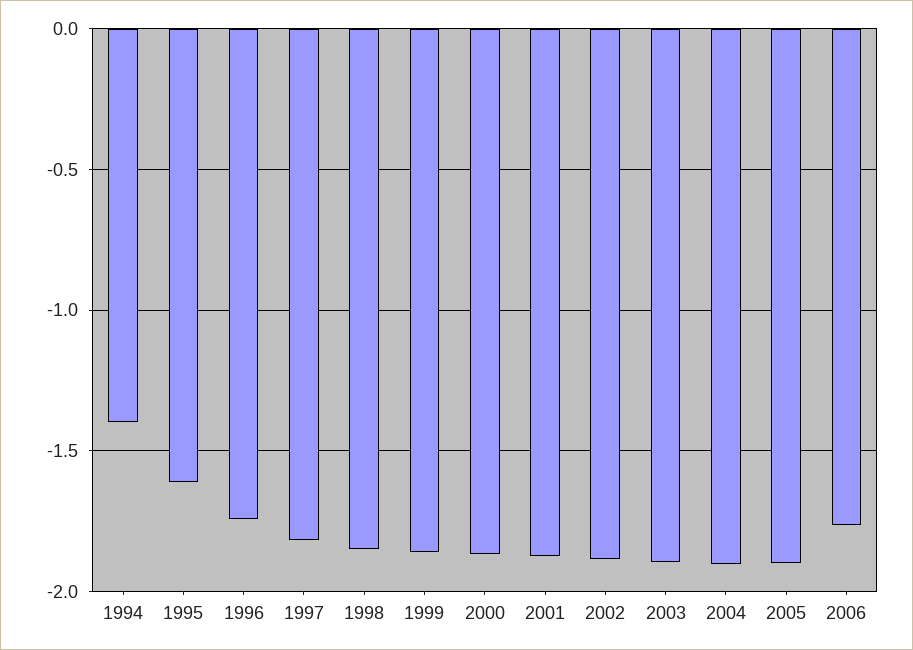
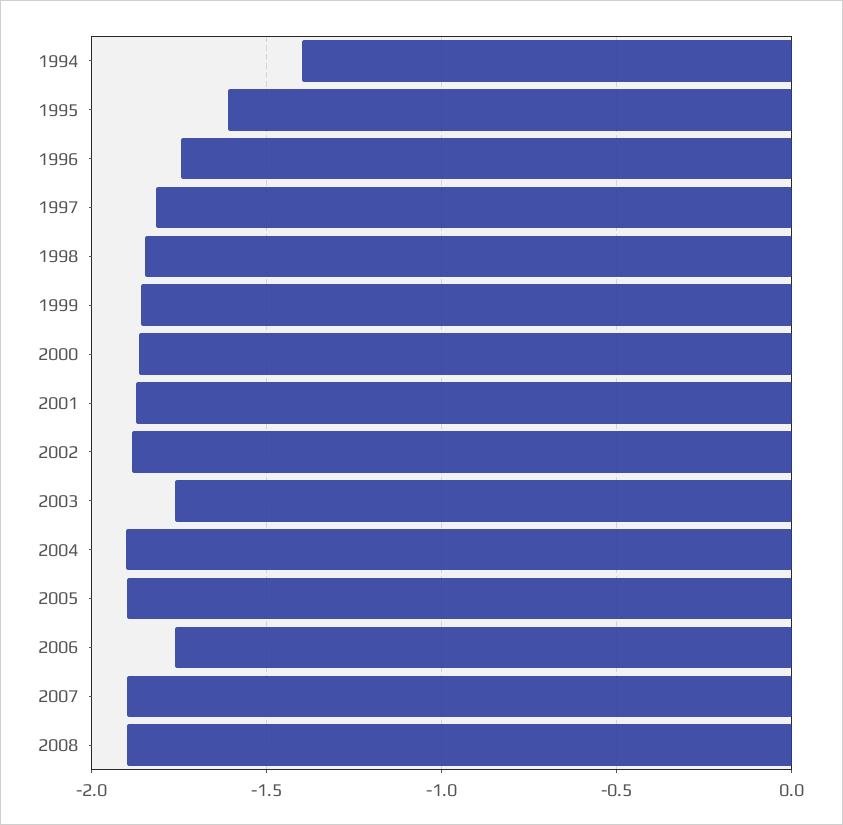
2003: -1.9 -> -1.75
2007: none -> -1.9
2008: none -> -1.9

